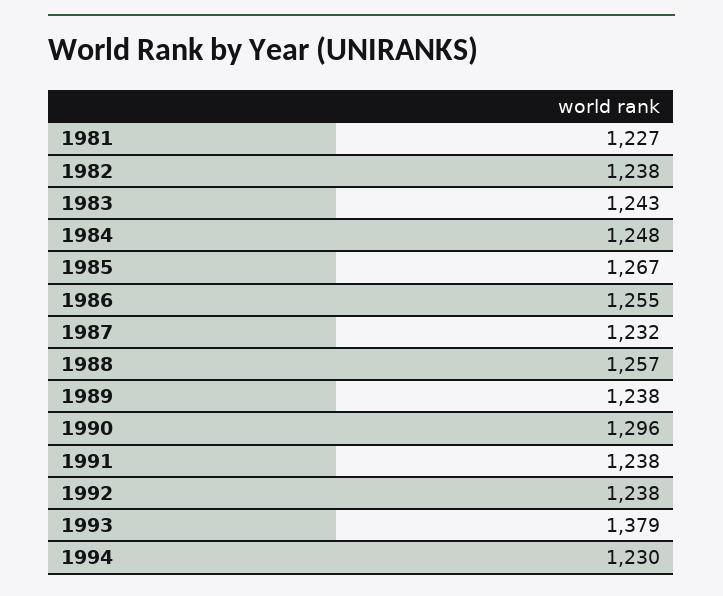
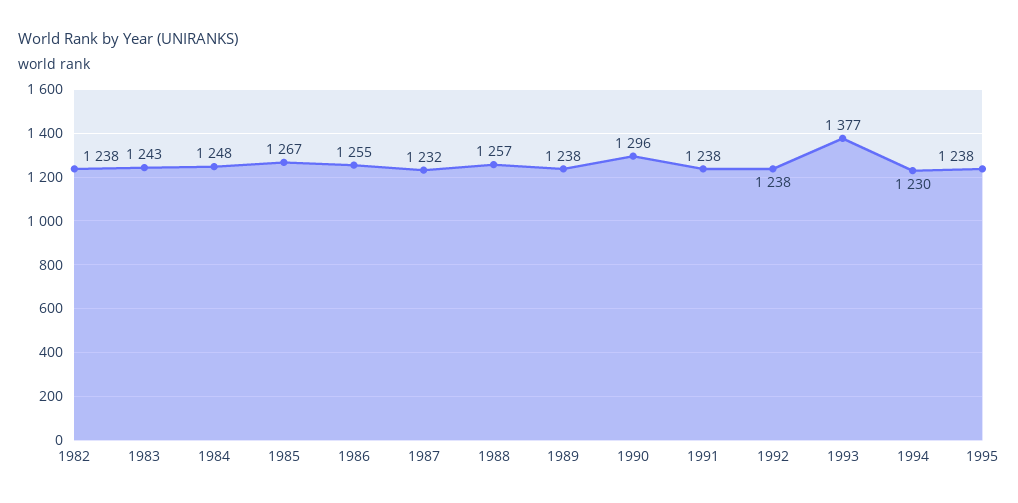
1981: 1227 -> none
1993: 1379 -> 1377
1995: none -> 1238

